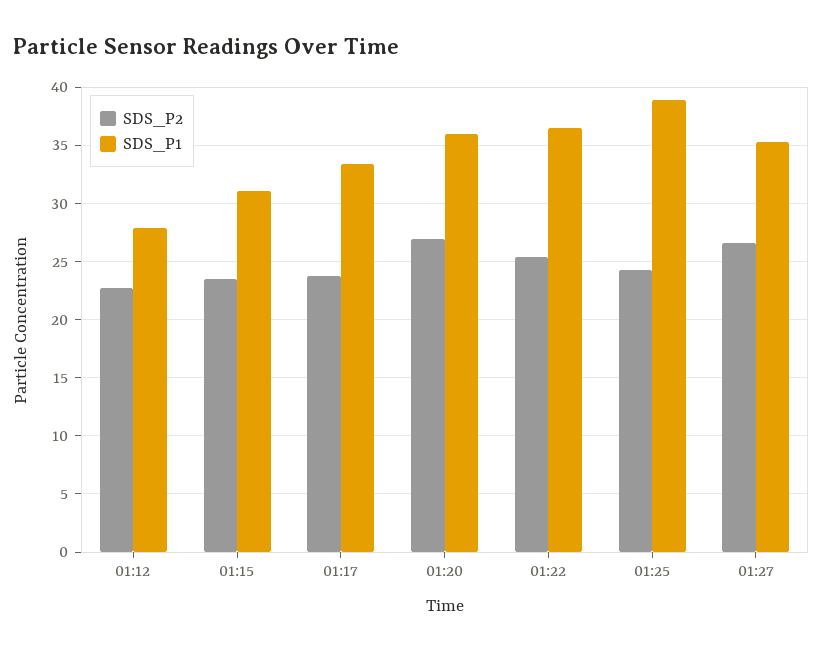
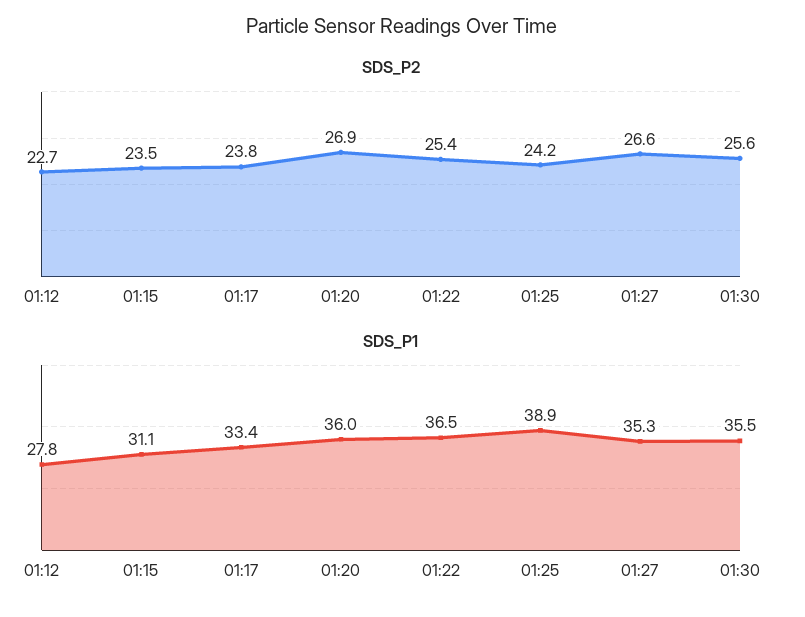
SDS_P2, 01:30: none -> 25.6
SDS_P1, 01:30: none -> 35.5

